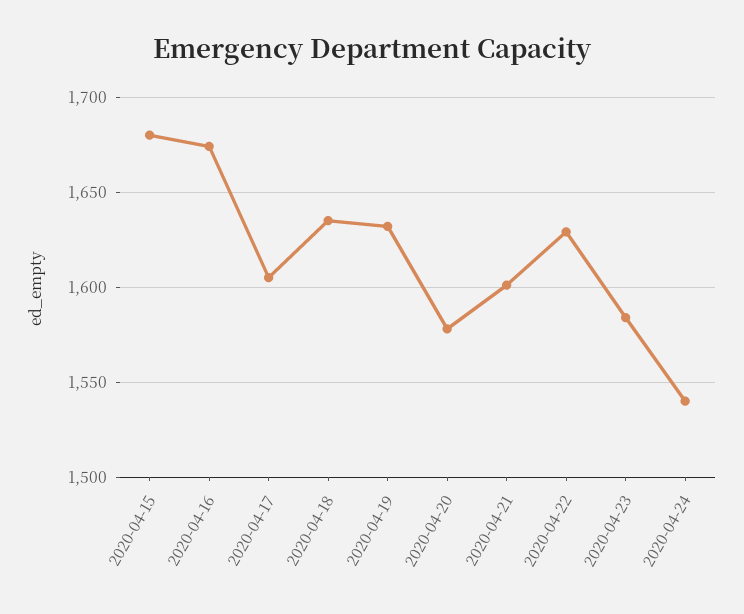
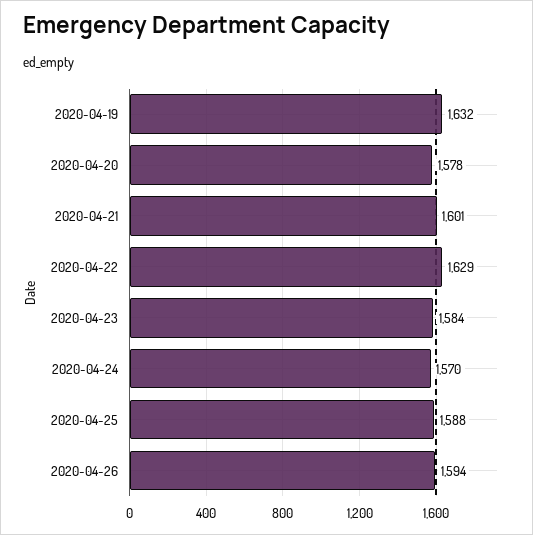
2020-04-15: 1680 -> none
2020-04-16: 1675 -> none
2020-04-17: 1605 -> none
2020-04-18: 1635 -> none
2020-04-24: 1540 -> 1570
2020-04-25: none -> 1588
2020-04-26: none -> 1594

